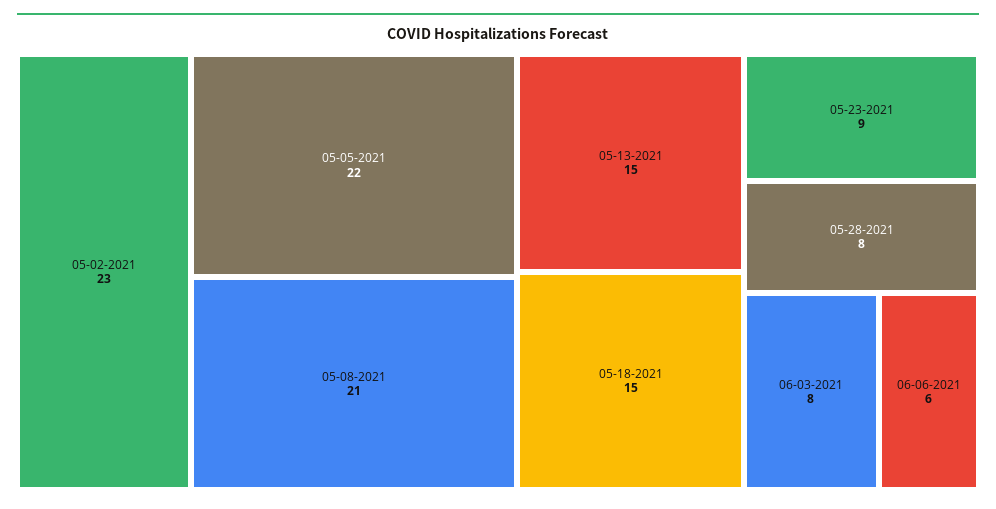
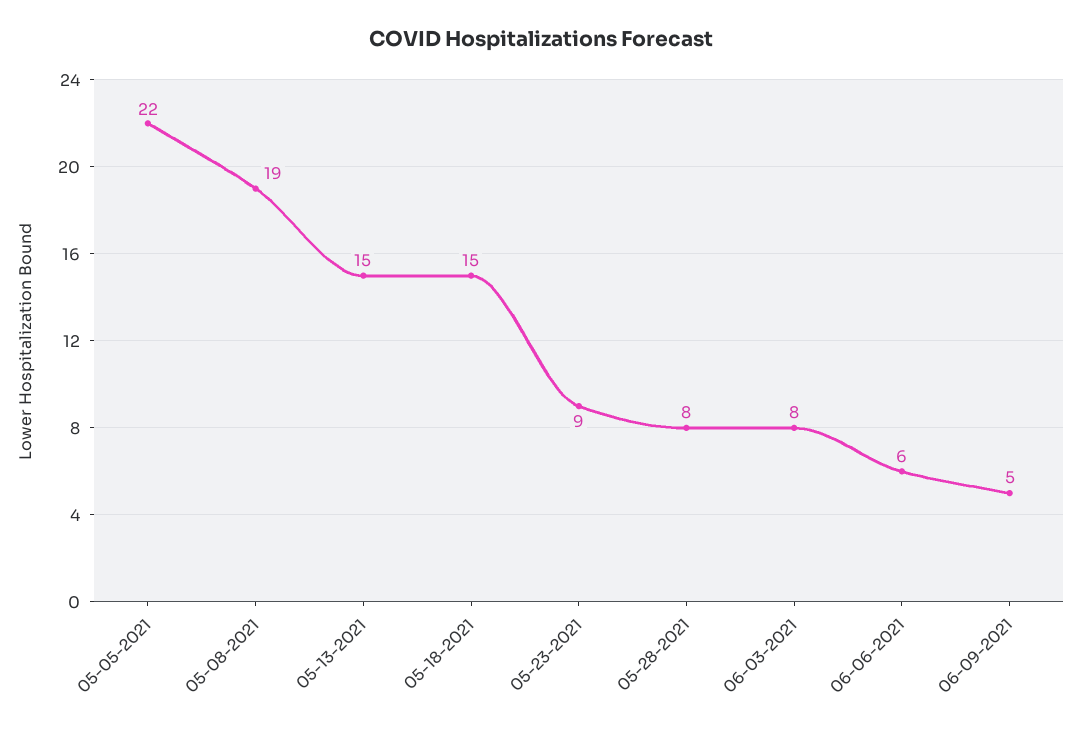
05-02-2021: 23 -> none
05-08-2021: 21 -> 19
06-09-2021: none -> 5

